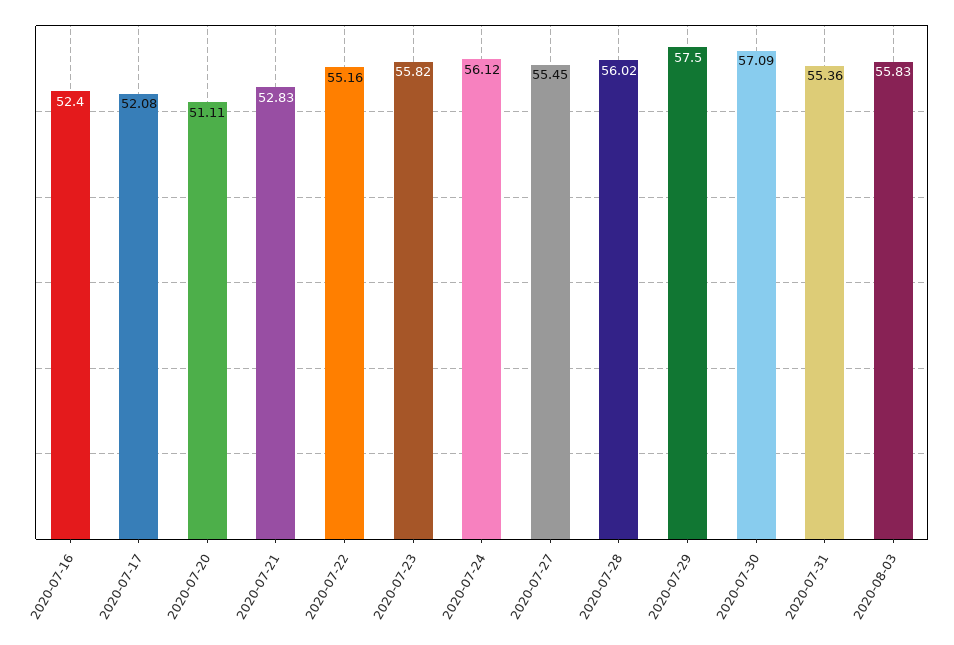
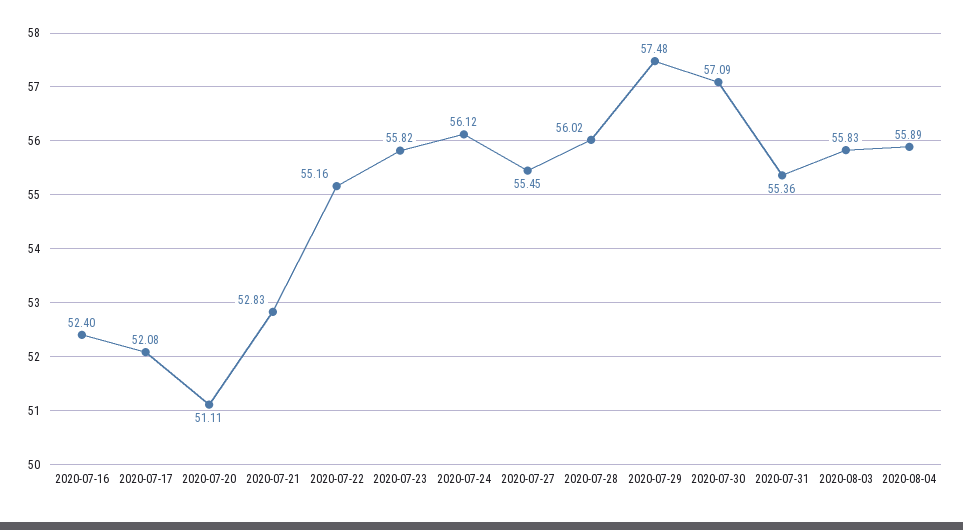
2020-07-29: 57.5 -> 57.48
2020-08-04: none -> 55.89

